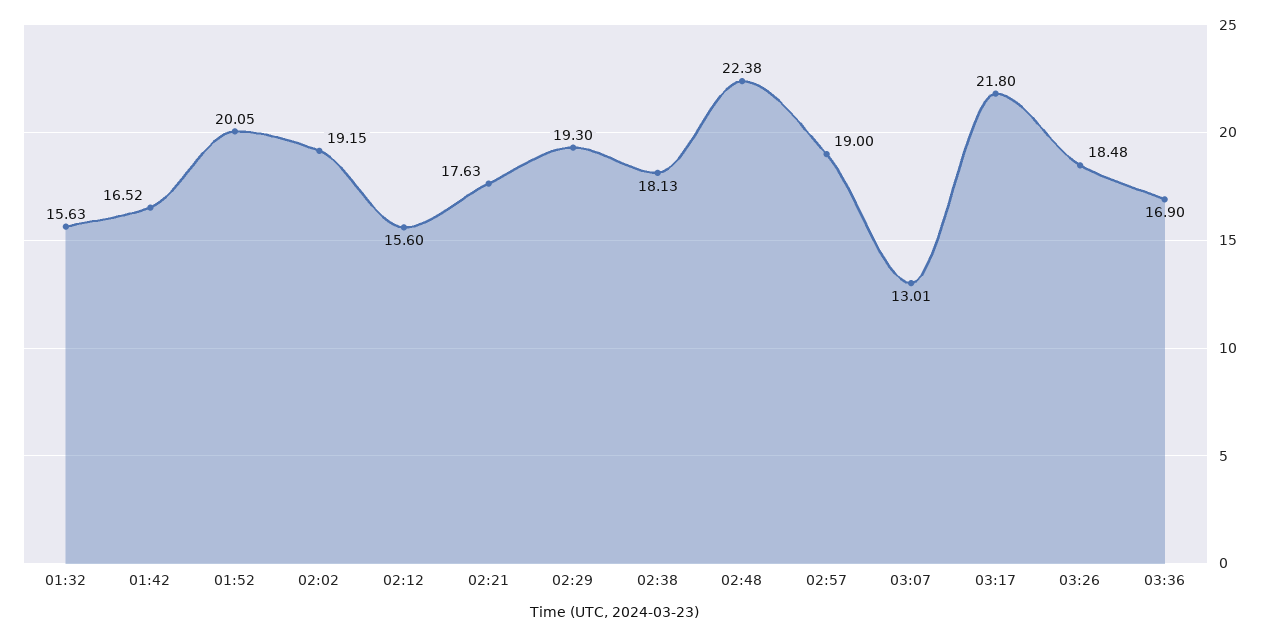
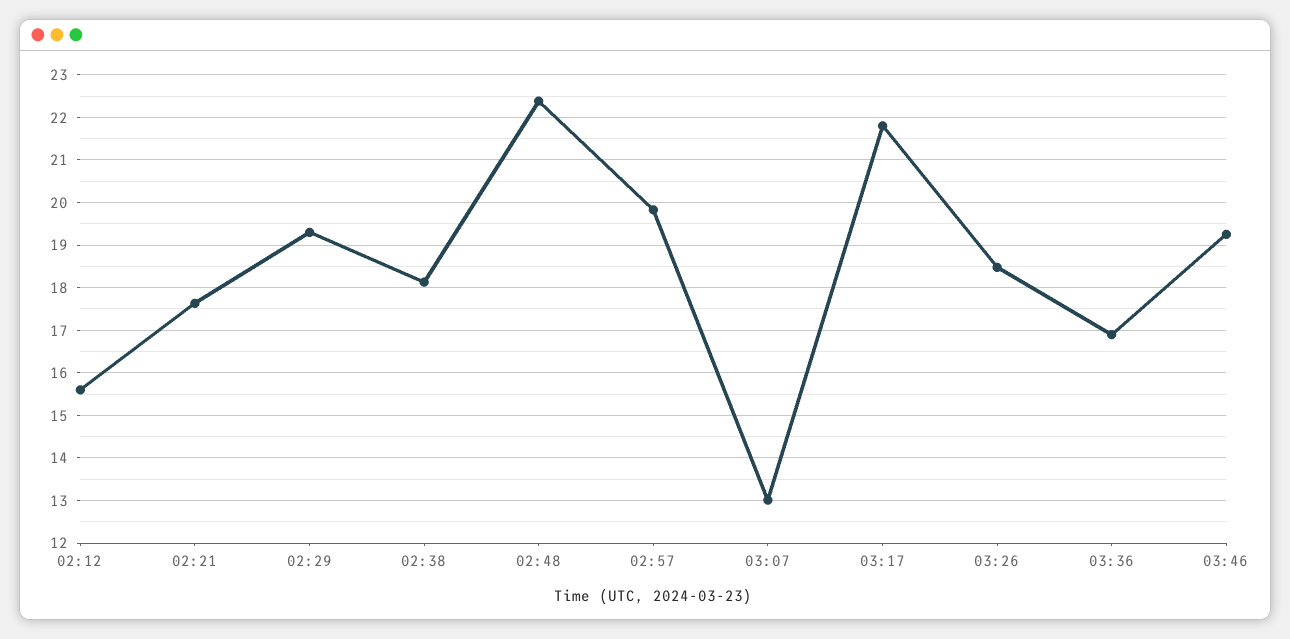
01:32: 15.63 -> none
01:42: 16.52 -> none
01:52: 20.05 -> none
02:02: 19.15 -> none
02:57: 19 -> 19.8
03:46: none -> 19.2

